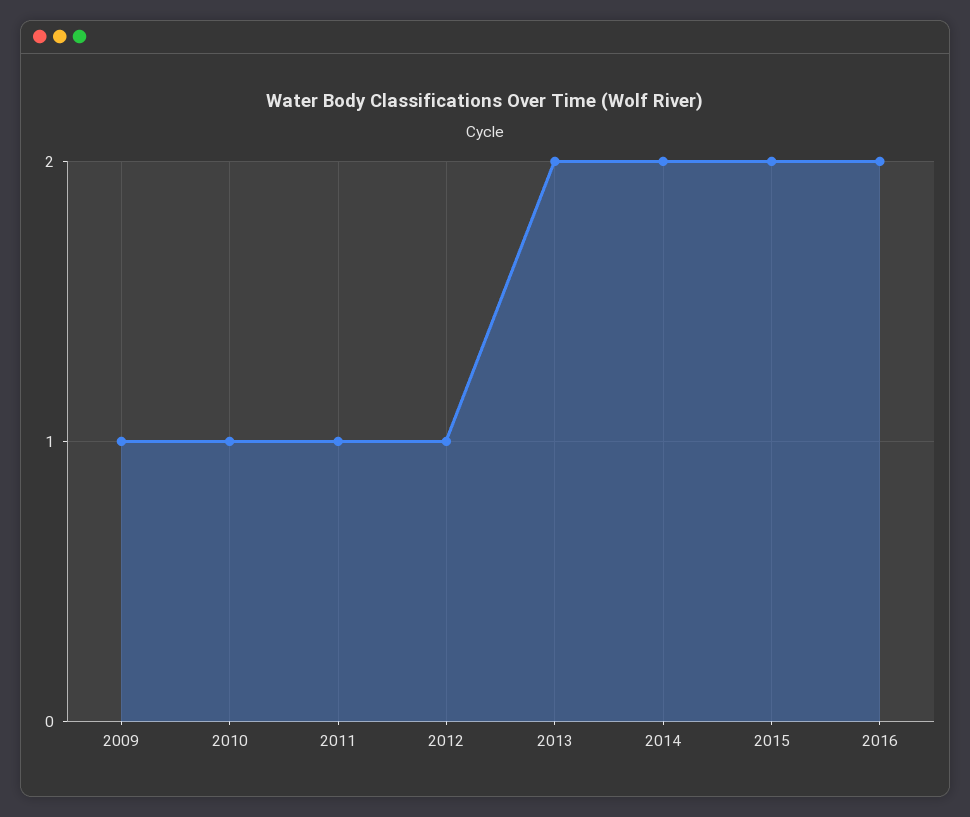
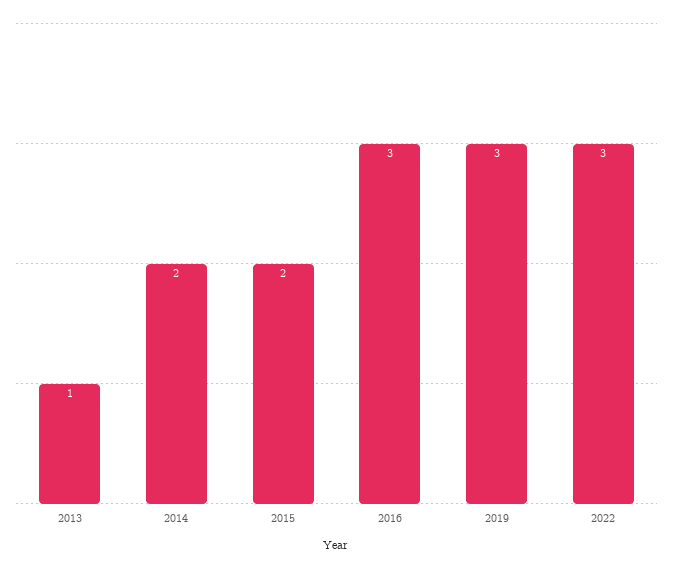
2009: 1 -> none
2010: 1 -> none
2011: 1 -> none
2012: 1 -> none
2013: 2 -> 1
2016: 2 -> 3
2019: none -> 3
2022: none -> 3

